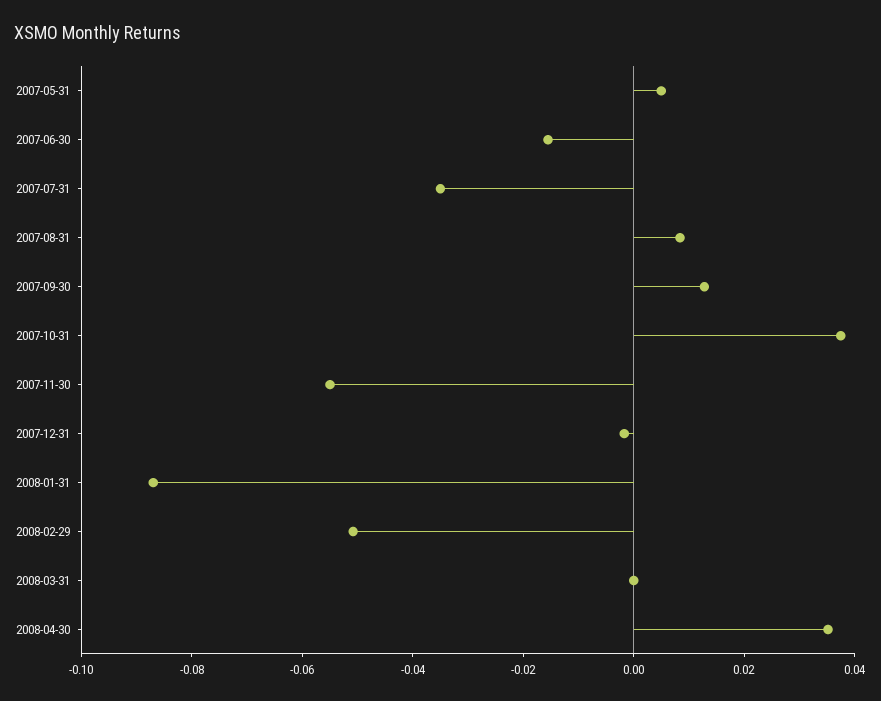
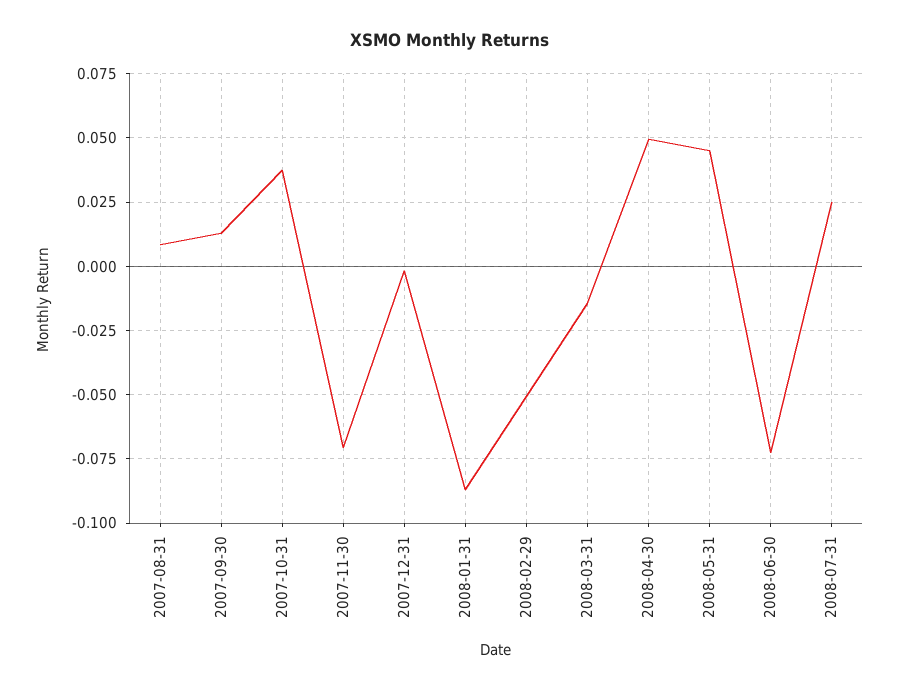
2007-05-31: 0.005 -> none
2007-06-30: -0.015 -> none
2007-07-31: -0.035 -> none
2007-11-30: -0.055 -> -0.07
2008-03-31: 0 -> -0.015
2008-04-30: 0.035 -> 0.05
2008-05-31: none -> 0.045
2008-06-30: none -> -0.0725
2008-07-31: none -> 0.025

